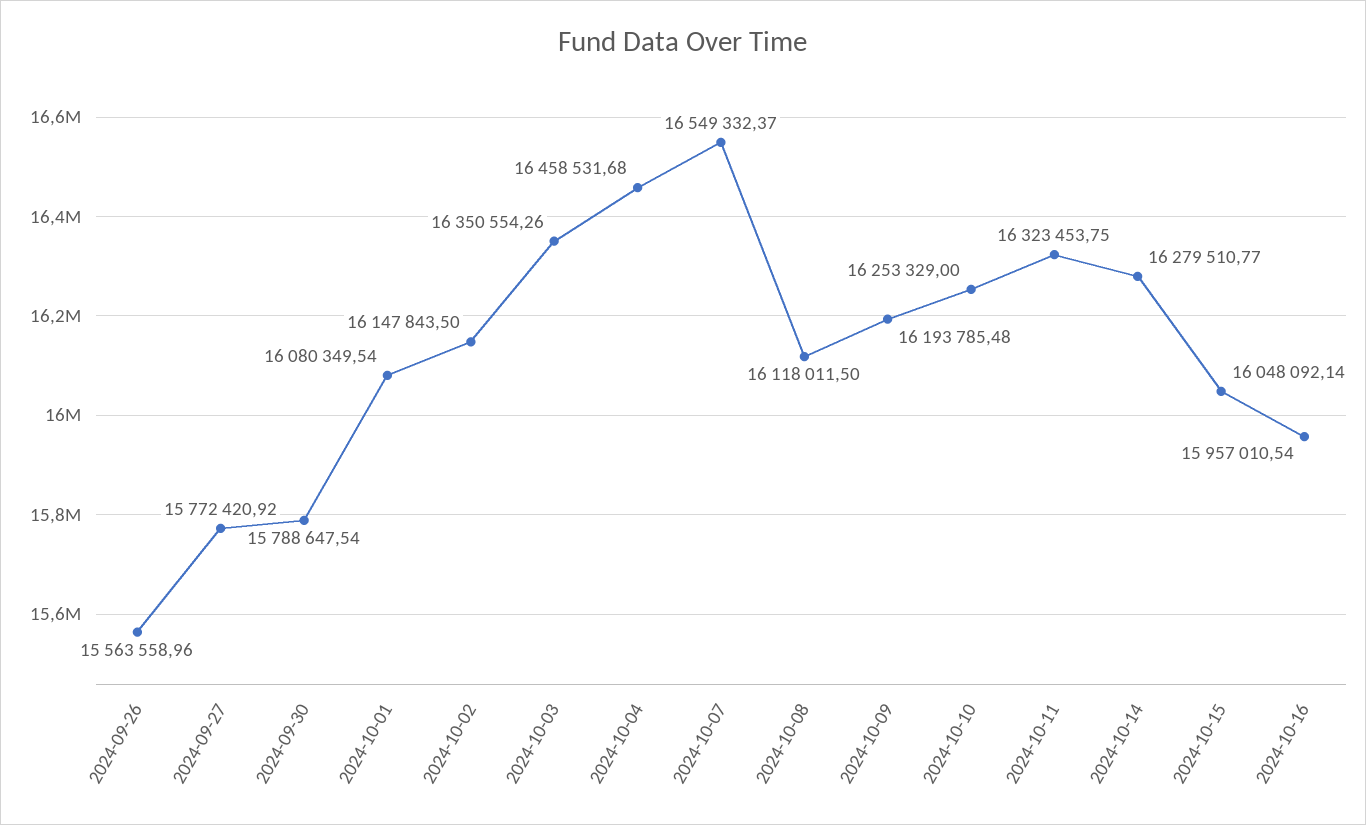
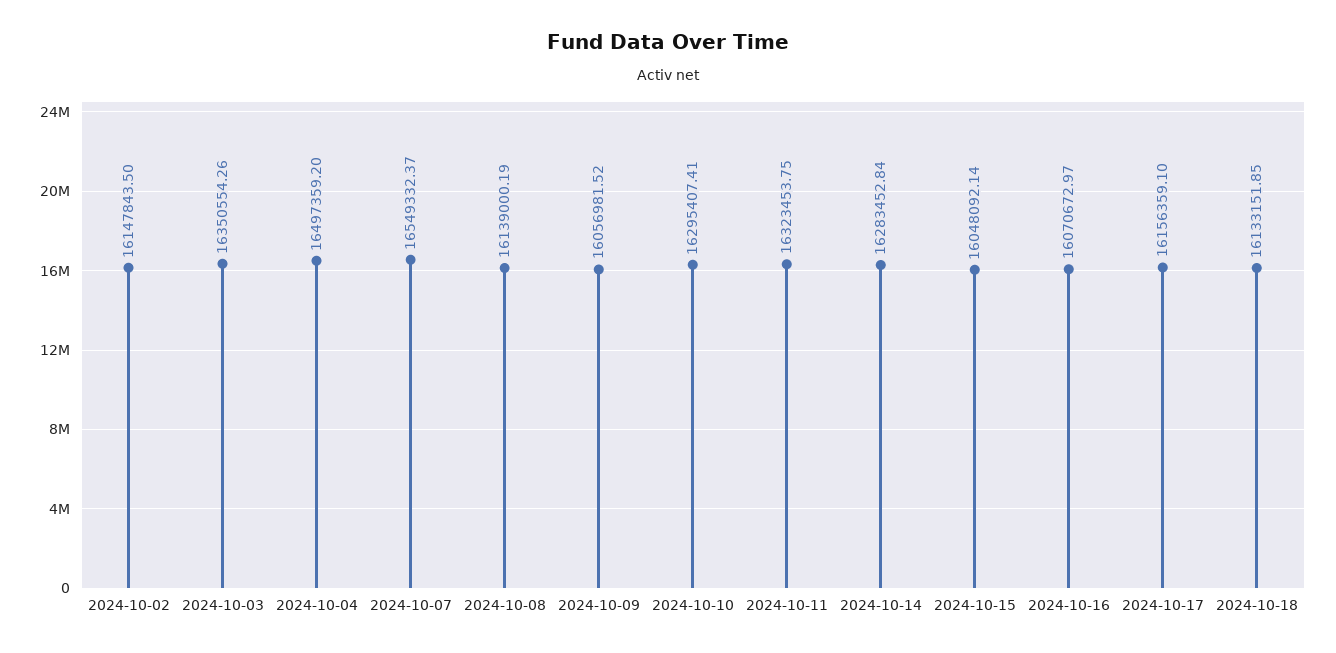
2024-09-26: 15563558.96 -> none
2024-09-27: 15772420.92 -> none
2024-09-30: 15788647.54 -> none
2024-10-01: 16080349.54 -> none
2024-10-04: 16458531.68 -> 16497359.2
2024-10-08: 16118011.5 -> 16139000.19
2024-10-09: 16193785.48 -> 16056981.52
2024-10-10: 16253329 -> 16295407.41
2024-10-14: 16279510.77 -> 16283452.84
2024-10-16: 15957010.54 -> 16070672.97
2024-10-17: none -> 16156359.1
2024-10-18: none -> 16133151.85

